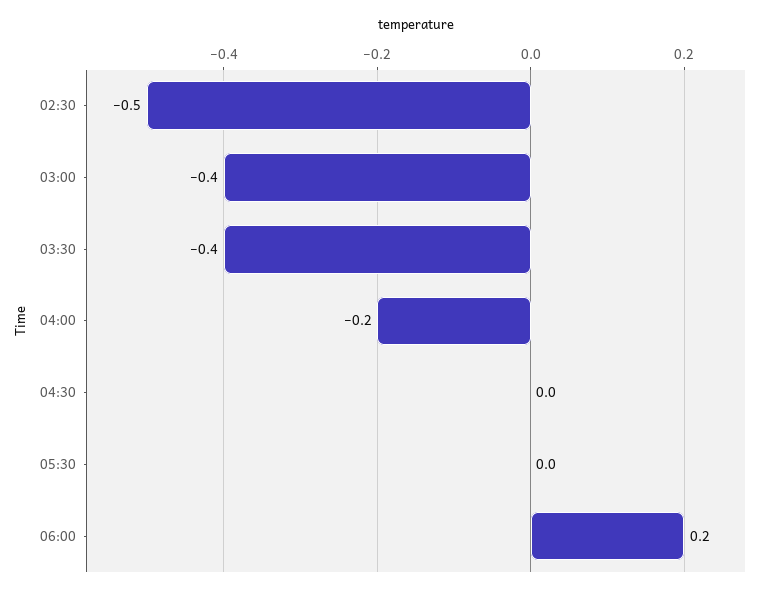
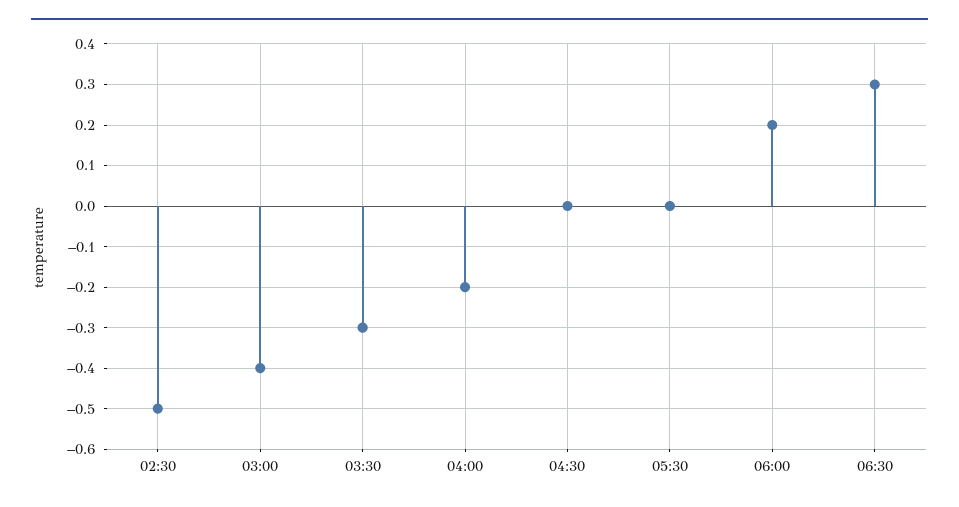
03:30: -0.4 -> -0.3
06:30: none -> 0.3

